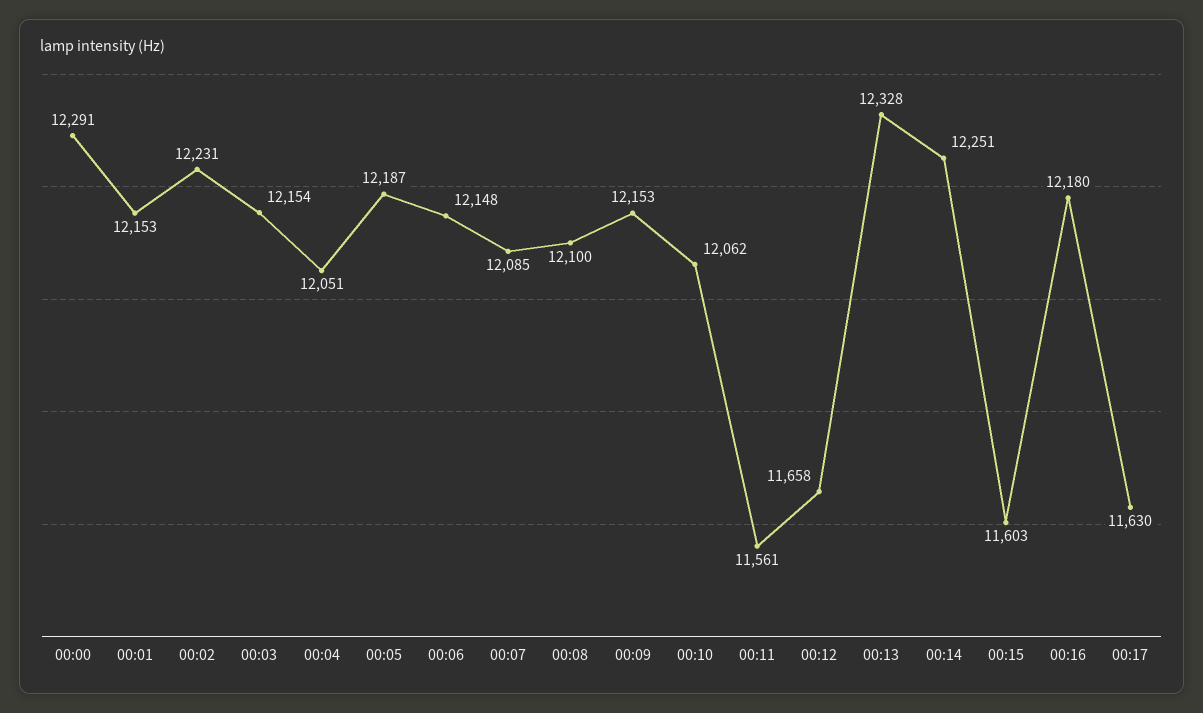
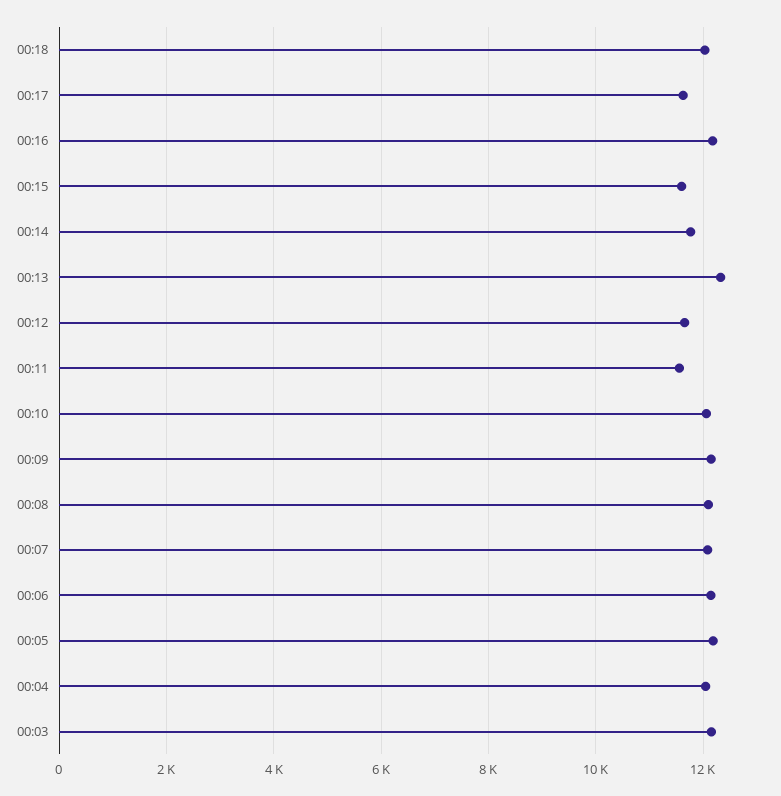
00:00: 12291 -> none
00:01: 12153 -> none
00:02: 12231 -> none
00:14: 12251 -> 11800
00:18: none -> 12000

